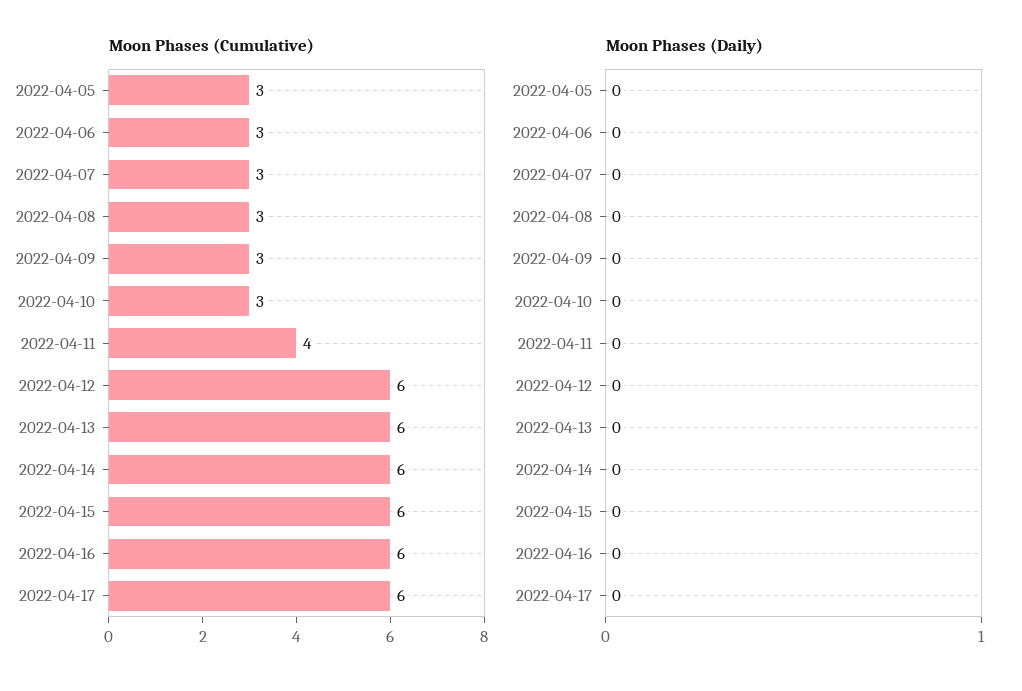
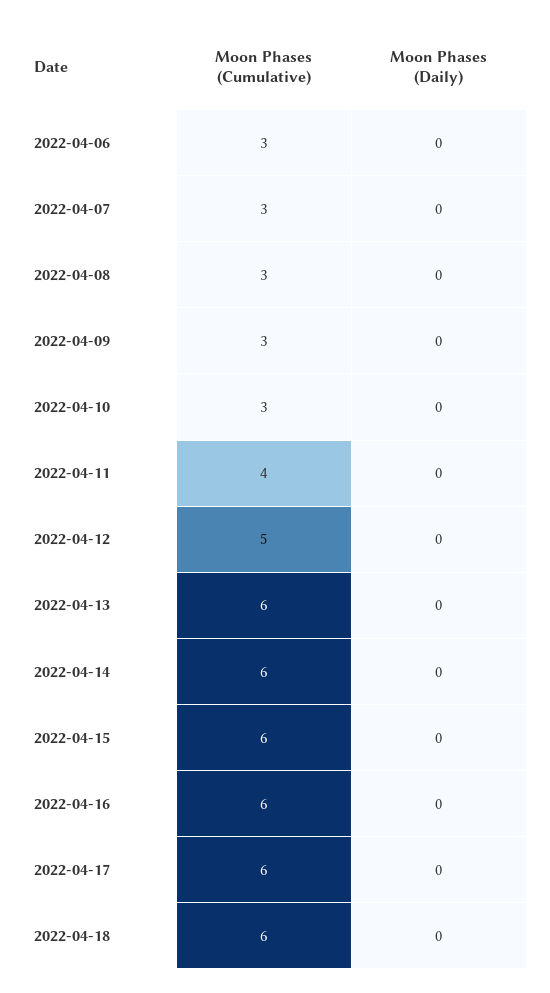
Moon Phases (Cumulative), 2022-04-05: 3 -> none
Moon Phases (Cumulative), 2022-04-12: 6 -> 5
Moon Phases (Daily), 2022-04-05: 0 -> none
Moon Phases (Cumulative), 2022-04-18: none -> 6
Moon Phases (Daily), 2022-04-18: none -> 0

